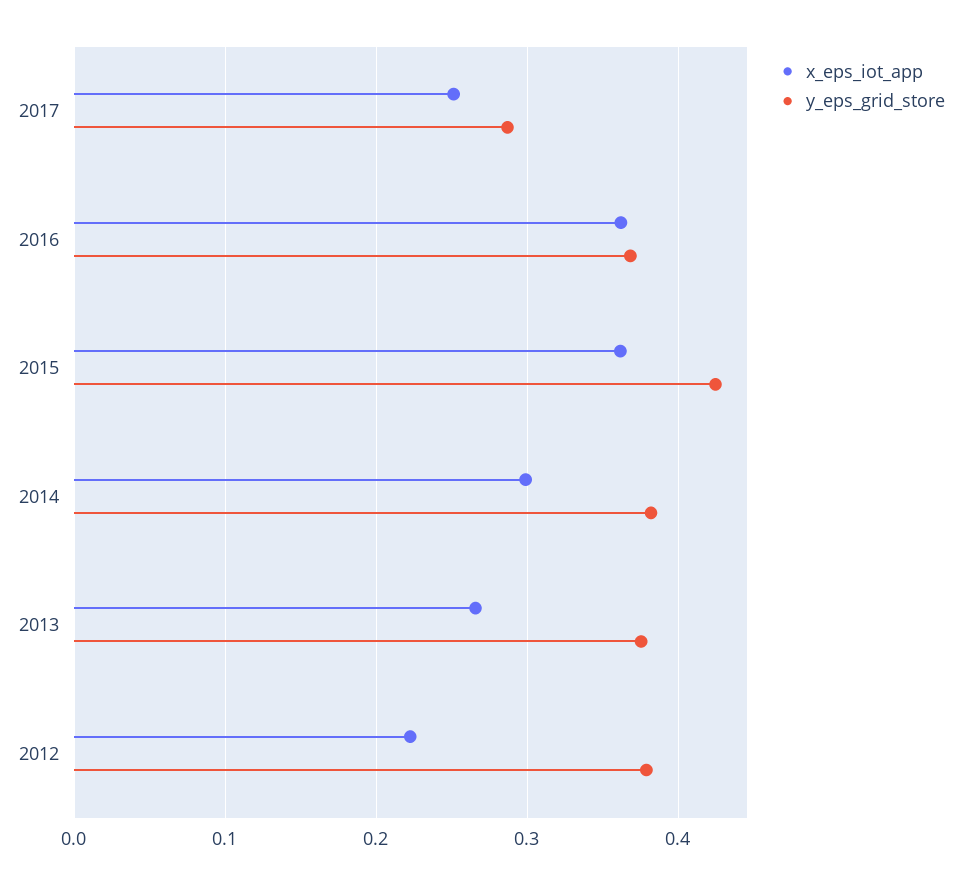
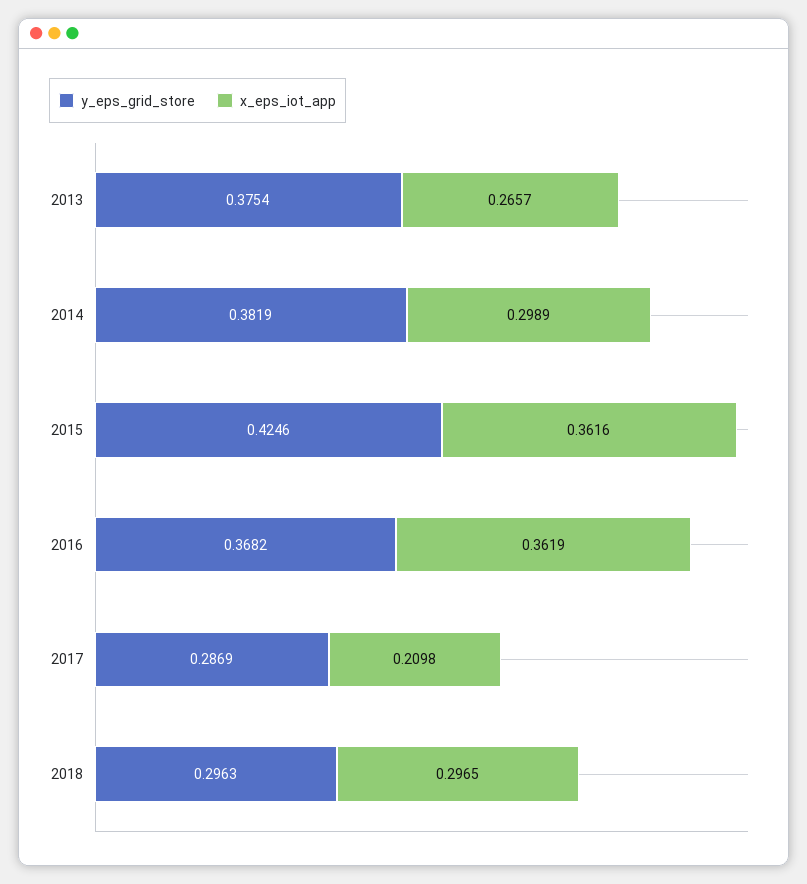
x_eps_iot_app, 2017: 0.25 -> 0.2098
x_eps_iot_app, 2012: 0.22 -> none
y_eps_grid_store, 2012: 0.38 -> none
y_eps_grid_store, 2018: none -> 0.2963
x_eps_iot_app, 2018: none -> 0.2965

